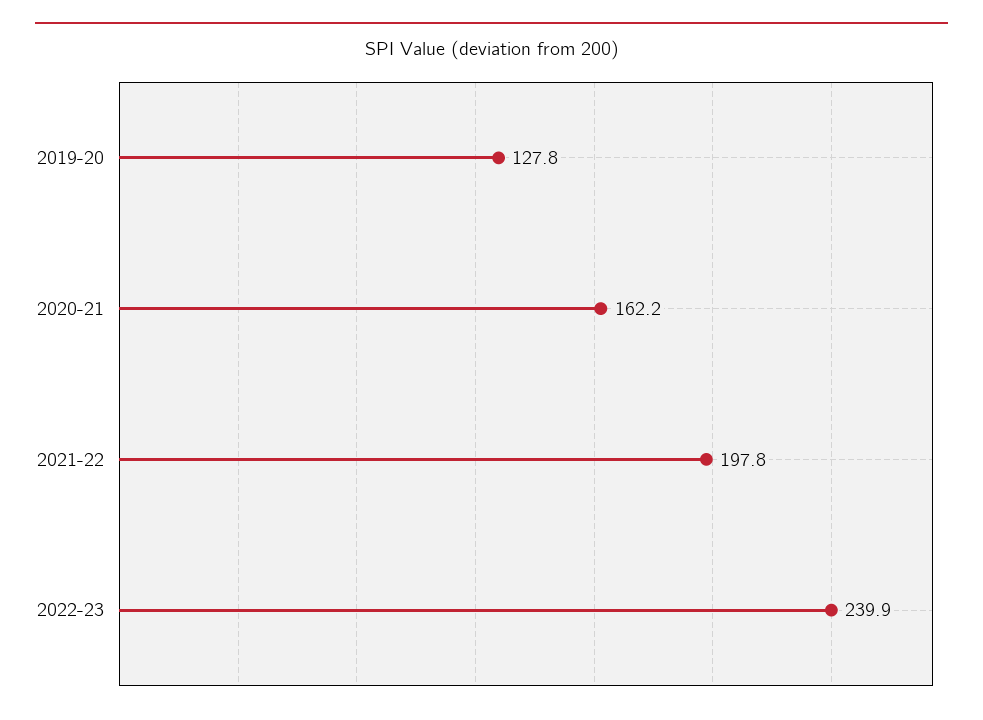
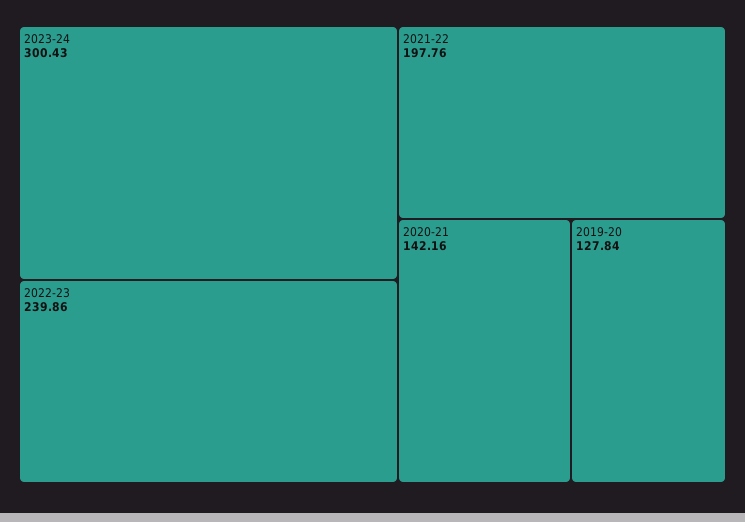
2020-21: 162.2 -> 142.16
2023-24: none -> 300.43

